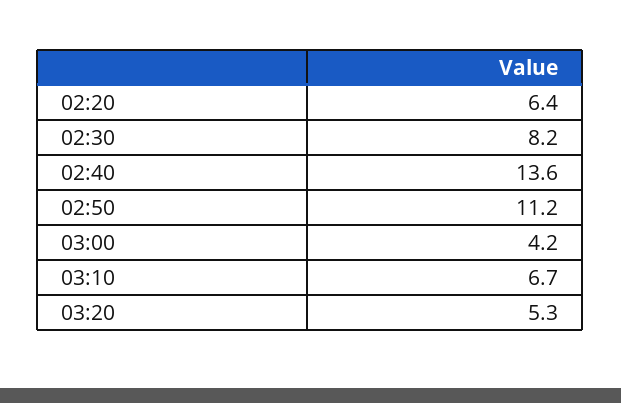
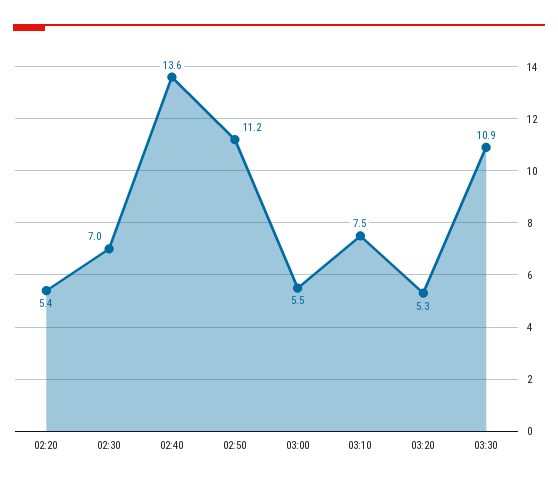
02:20: 6.4 -> 5.4
02:30: 8.2 -> 7
03:00: 4.2 -> 5.5
03:10: 6.7 -> 7.5
03:30: none -> 10.9

